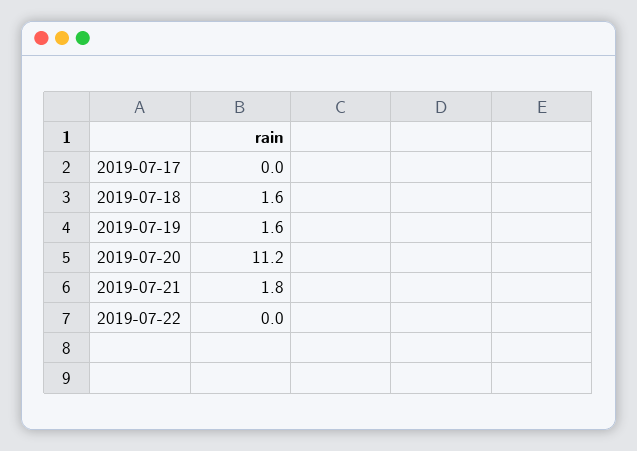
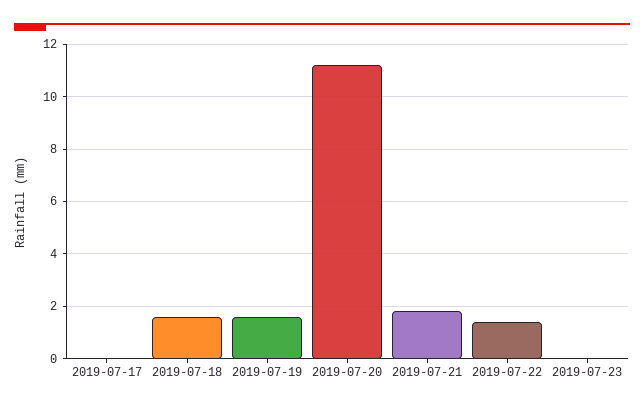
2019-07-22: 0 -> 1.5
2019-07-23: none -> 0

